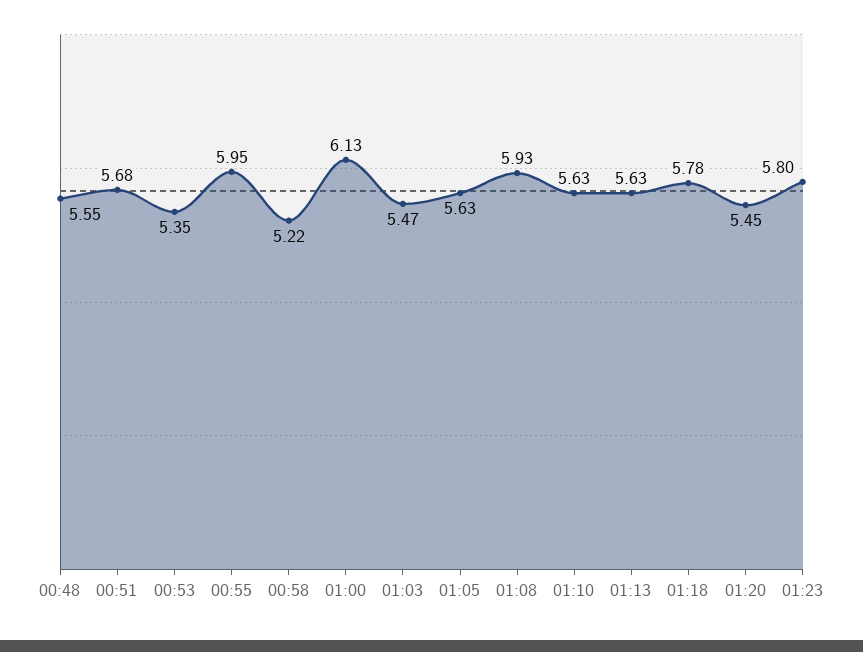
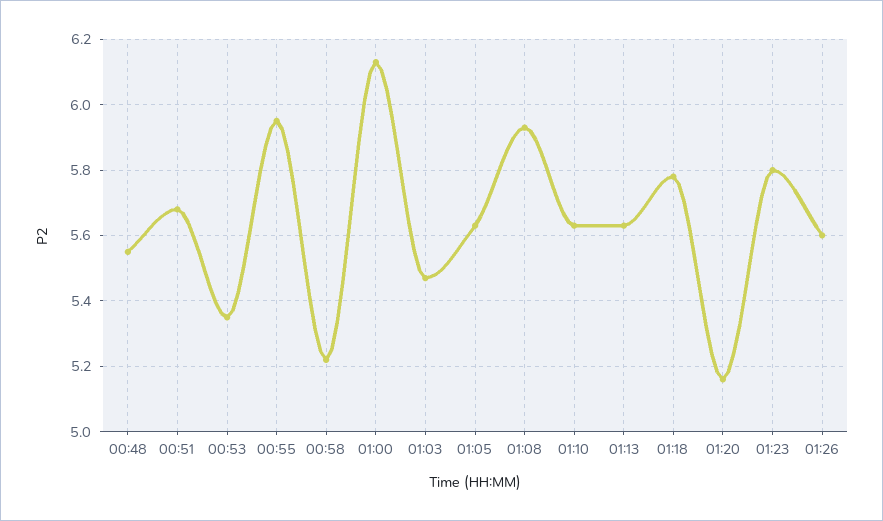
01:20: 5.45 -> 5.15
01:26: none -> 5.6

